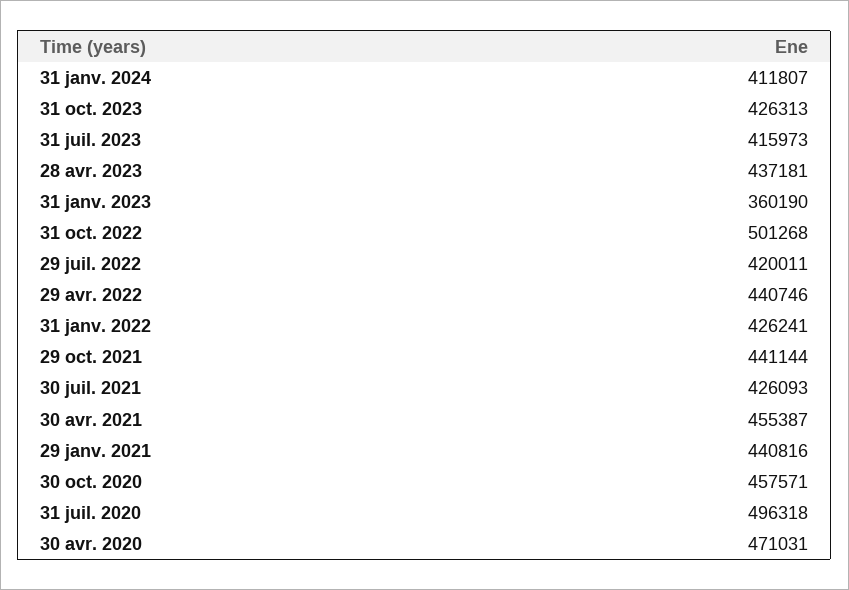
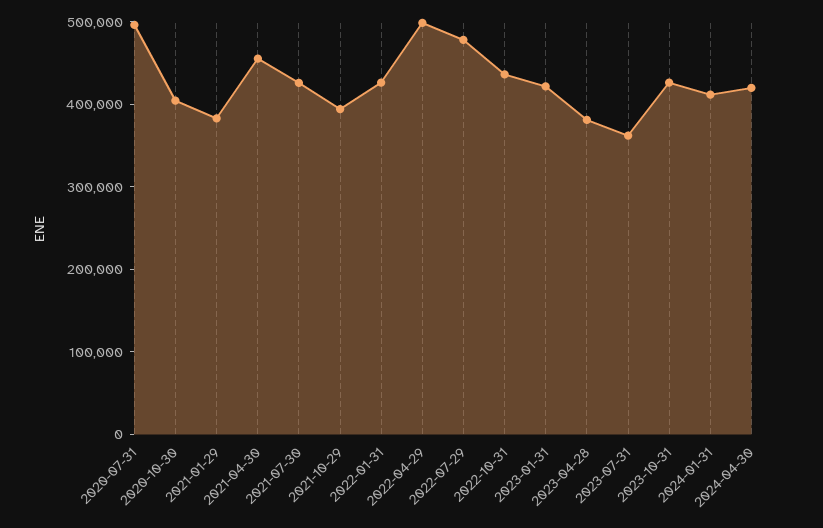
31 juil. 2023: 415973 -> 360000
28 avr. 2023: 437181 -> 380000
31 janv. 2023: 360190 -> 420000
31 oct. 2022: 501268 -> 440000
29 juil. 2022: 420011 -> 480000
29 avr. 2022: 440746 -> 500000
29 oct. 2021: 441144 -> 400000
29 janv. 2021: 440816 -> 380000
30 oct. 2020: 457571 -> 400000
30 avr. 2020: 471031 -> none
2024-04-30: none -> 420000

